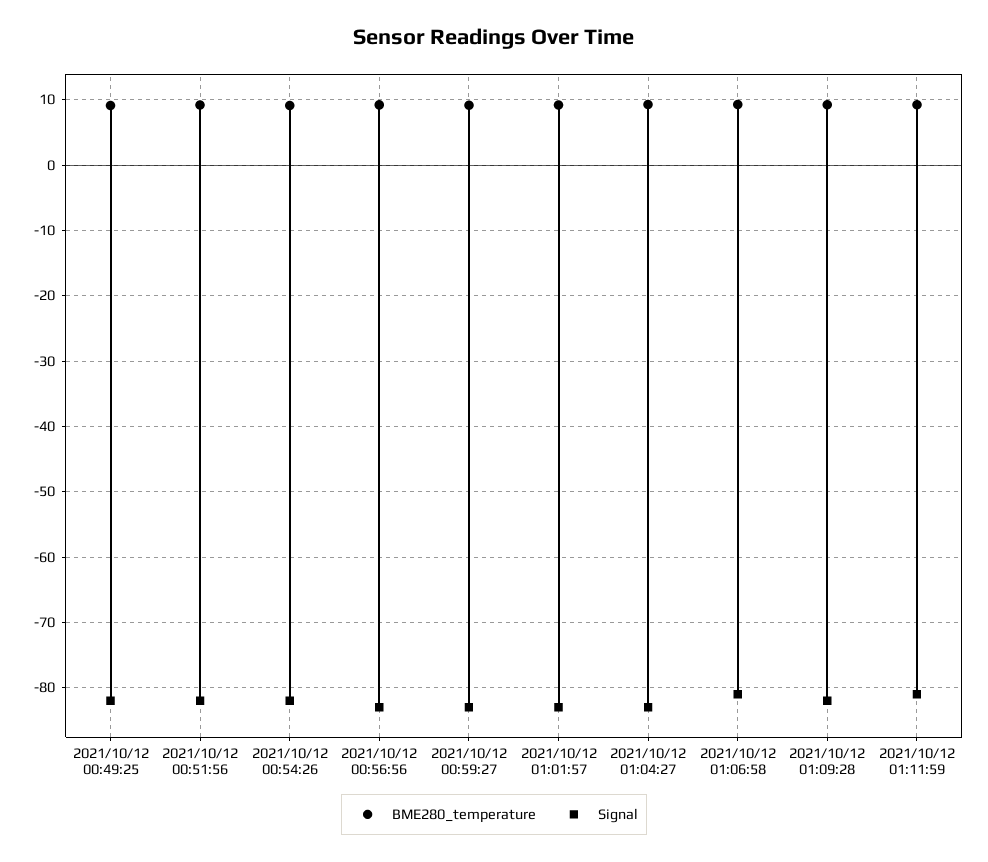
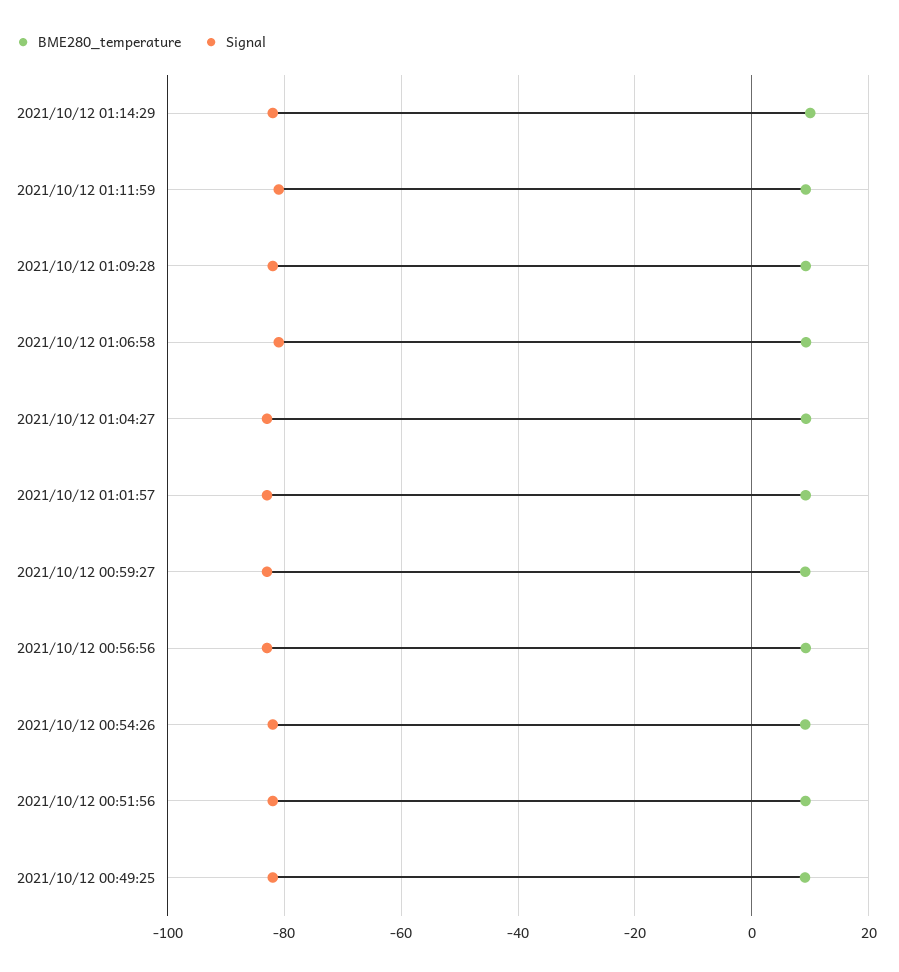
BME280_temperature, 2021/10/12 01:14:29: none -> 10
Signal, 2021/10/12 01:14:29: none -> -82

